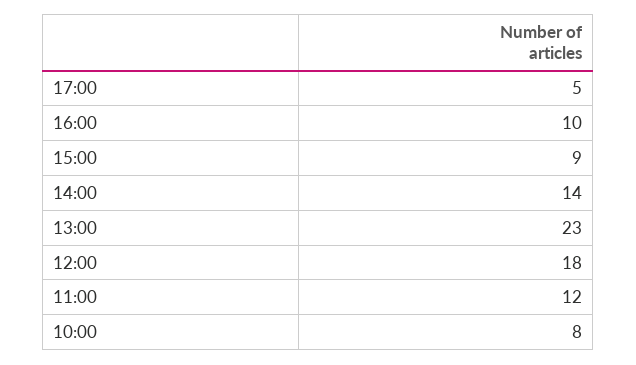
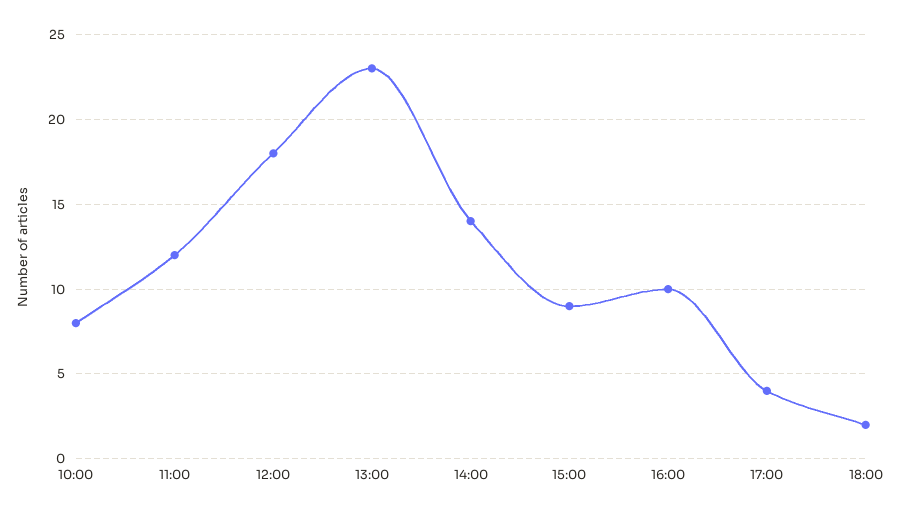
17:00: 5 -> 4
18:00: none -> 2

